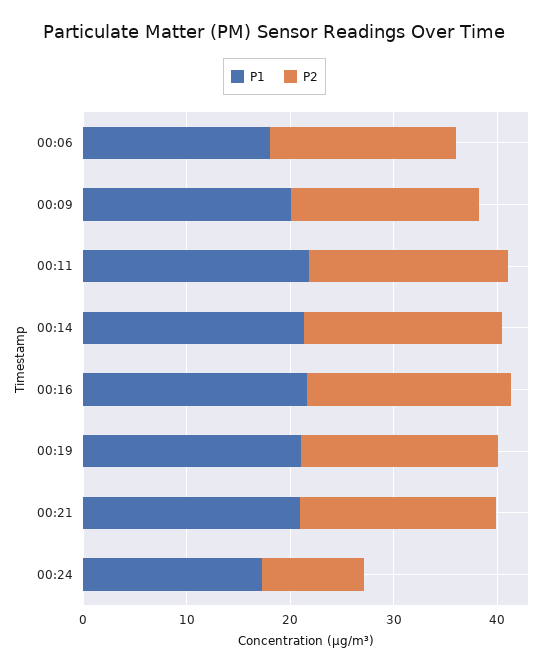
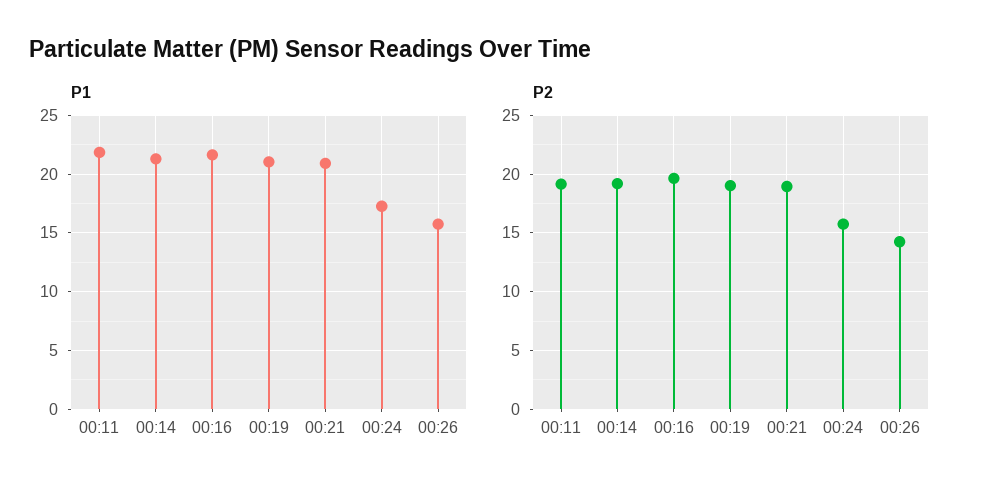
P1, 00:06: 18 -> none
P2, 00:06: 18 -> none
P1, 00:09: 20 -> none
P2, 00:09: 18 -> none
P2, 00:24: 10 -> 16
P1, 00:26: none -> 16
P2, 00:26: none -> 14

